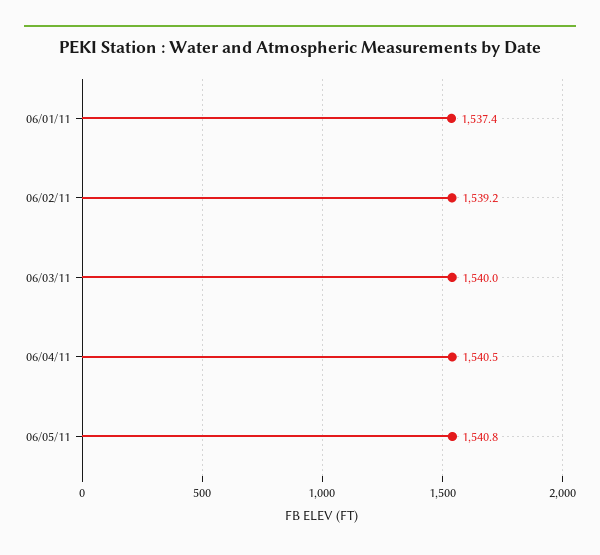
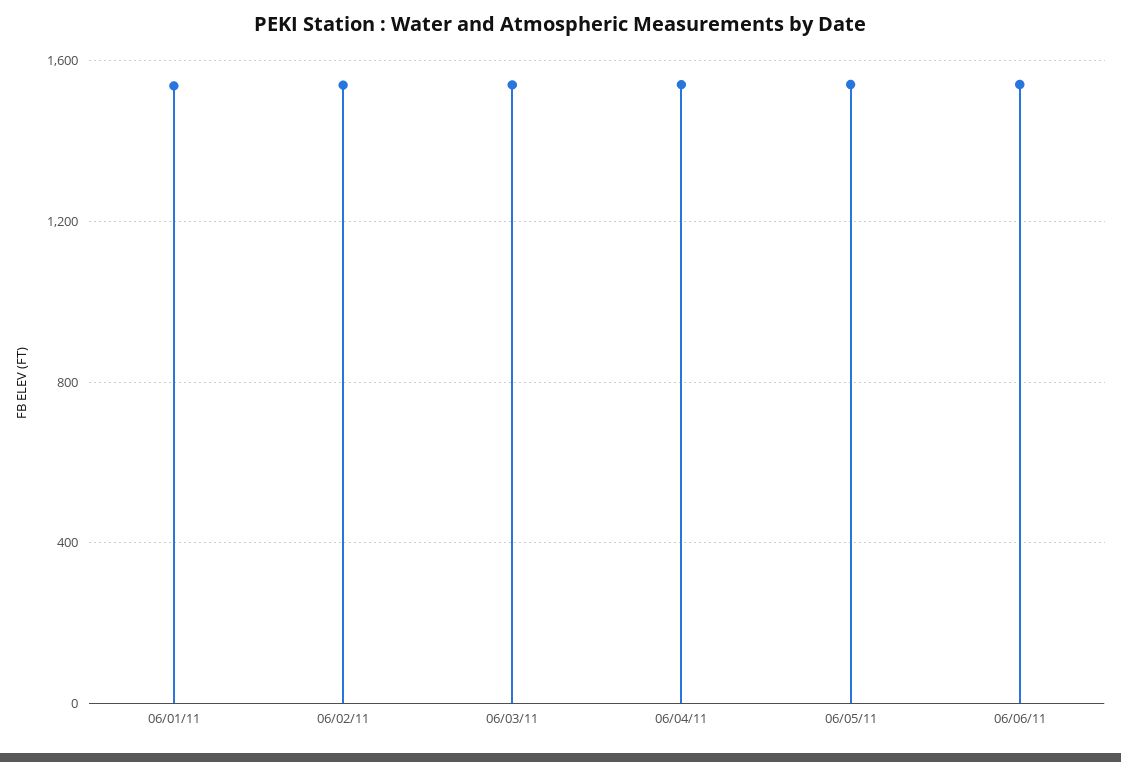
06/06/11: none -> 1550

